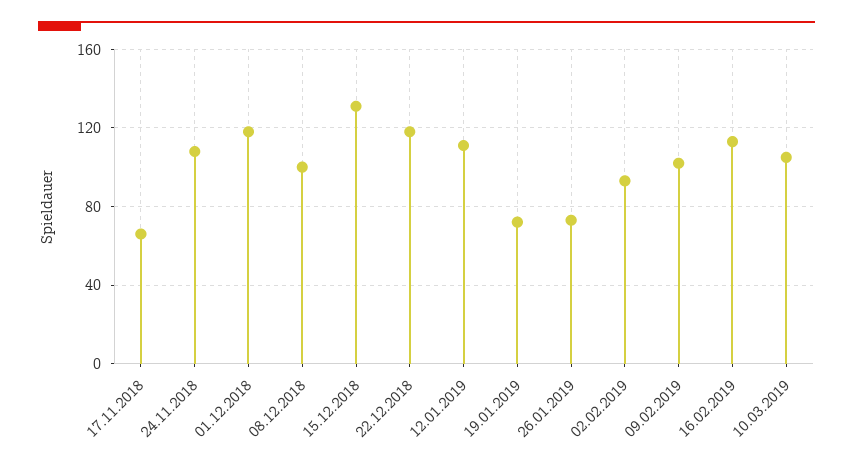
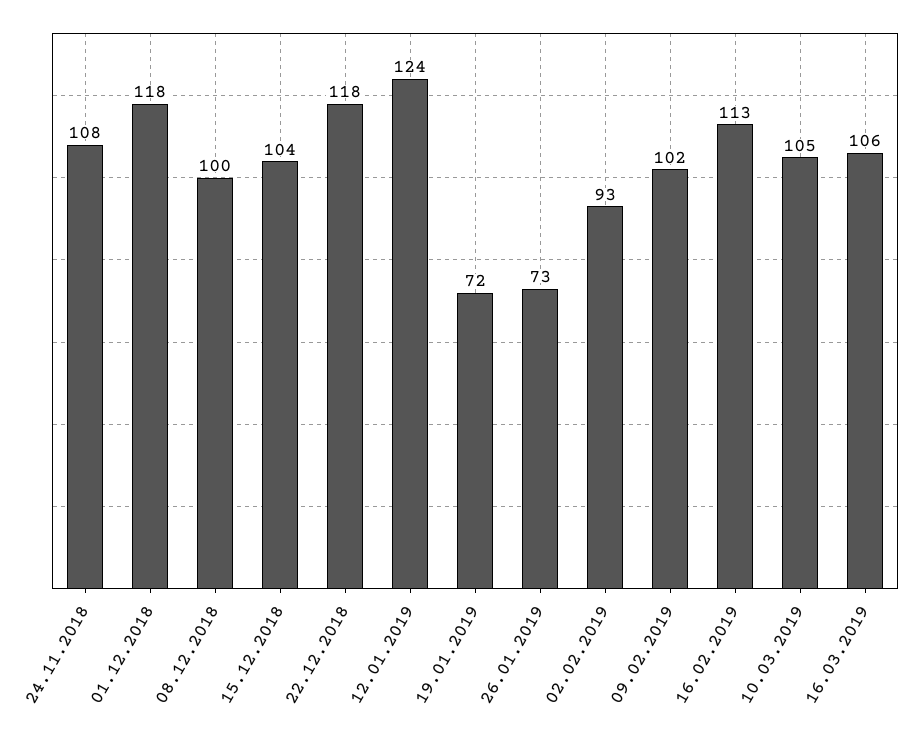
17.11.2018: 65 -> none
15.12.2018: 130 -> 104
12.01.2019: 110 -> 124
16.03.2019: none -> 106

